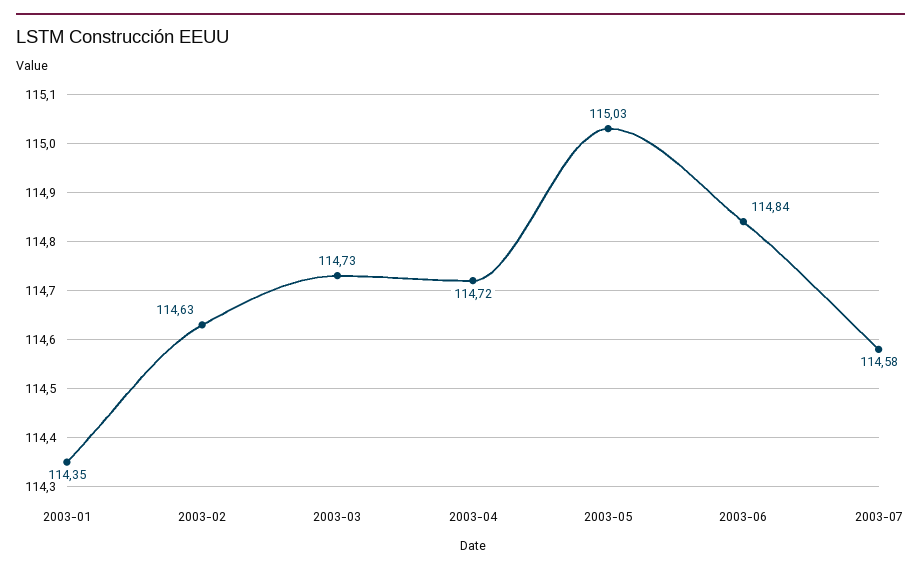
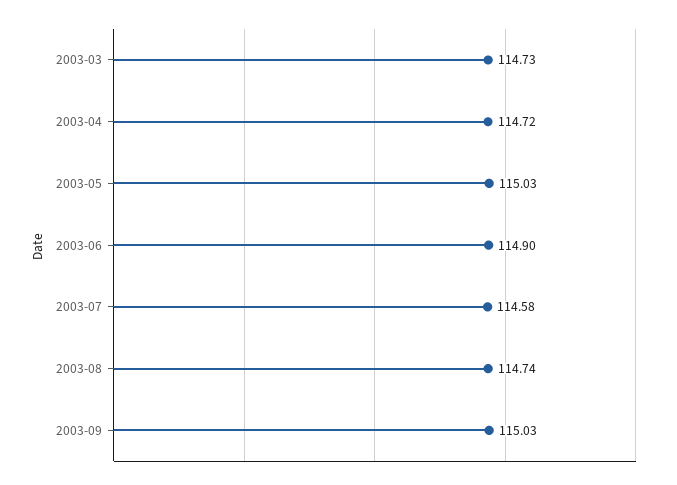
2003-01: 114.35 -> none
2003-02: 114.63 -> none
2003-06: 114.84 -> 114.9
2003-08: none -> 114.74
2003-09: none -> 115.03

